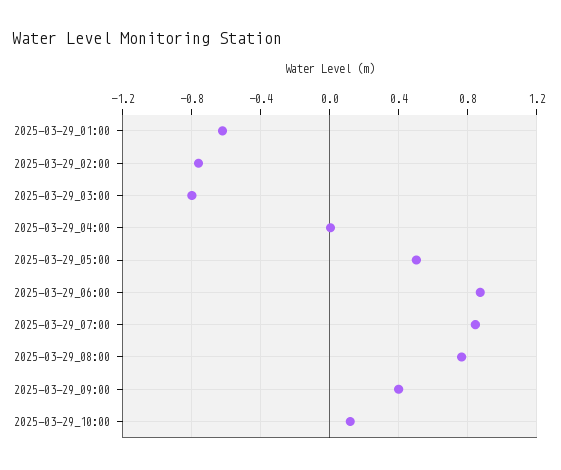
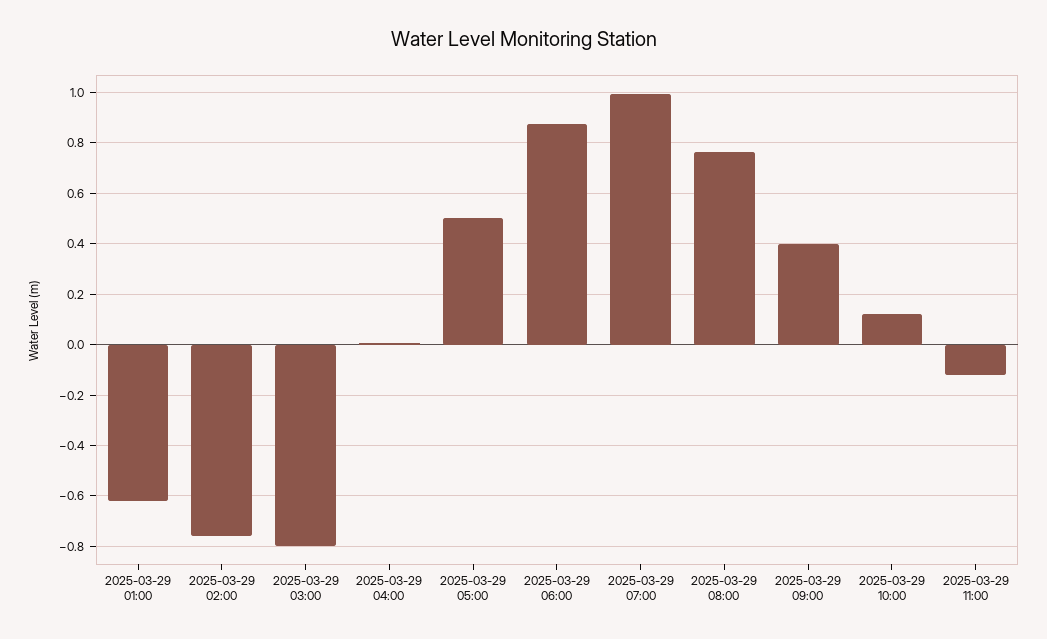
2025-03-29_07:00: 0.85 -> 1
2025-03-29 11:00: none -> -0.125

